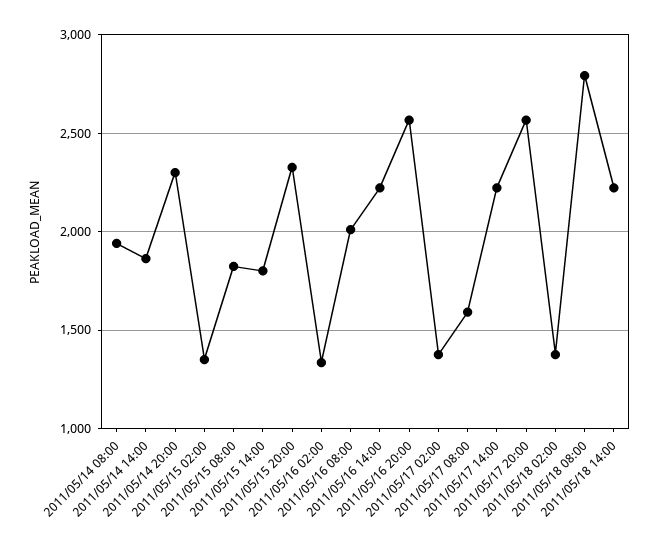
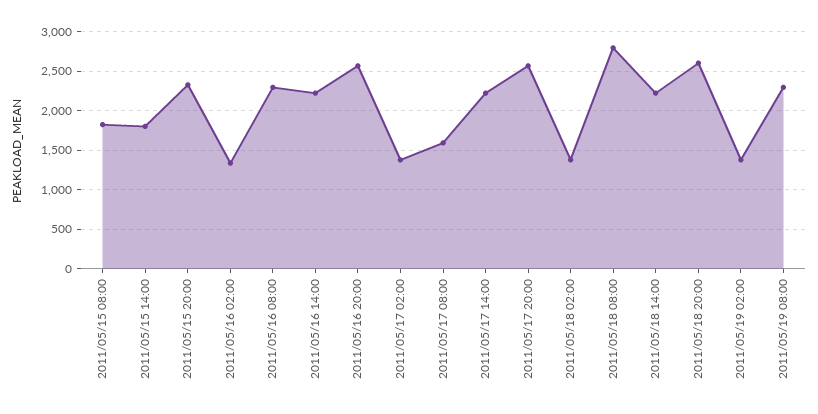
2011/05/14 08:00: 1950 -> none
2011/05/14 14:00: 1850 -> none
2011/05/14 20:00: 2300 -> none
2011/05/15 02:00: 1350 -> none
2011/05/16 08:00: 2000 -> 2300
2011/05/18 20:00: none -> 2600
2011/05/19 02:00: none -> 1400
2011/05/19 08:00: none -> 2300

